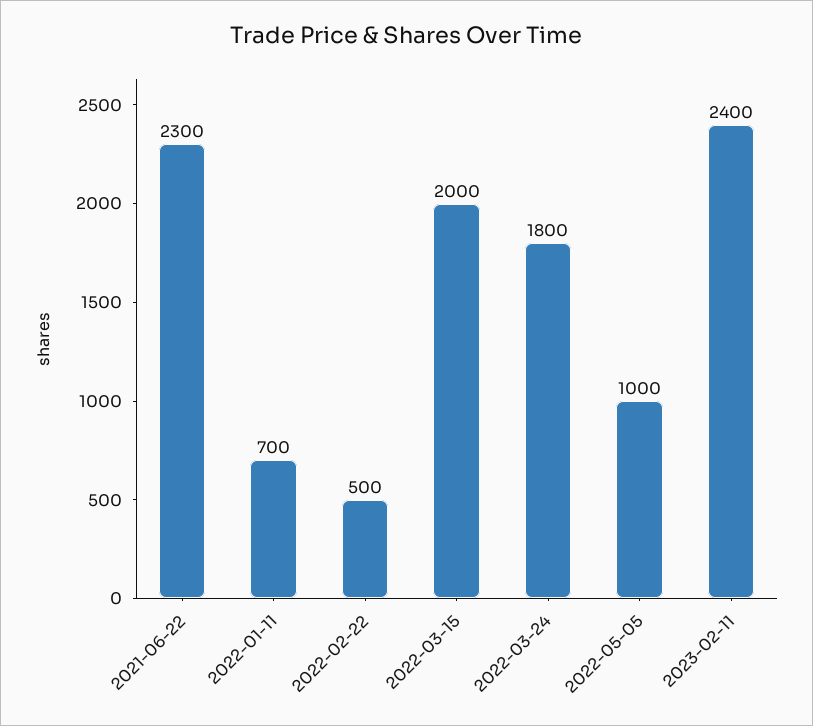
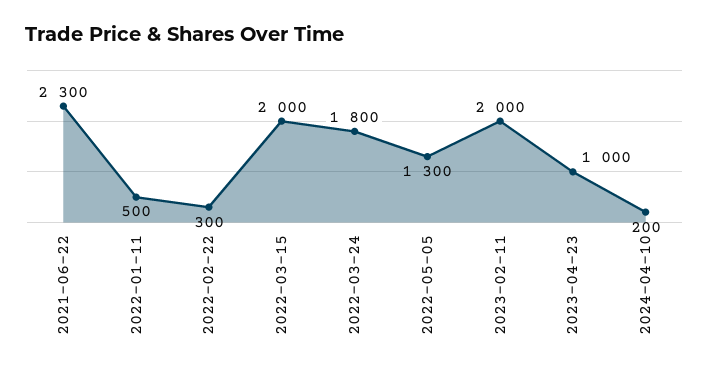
2022-01-11: 700 -> 500
2022-02-22: 500 -> 300
2022-05-05: 1000 -> 1300
2023-02-11: 2400 -> 2000
2023-04-23: none -> 1000
2024-04-10: none -> 200

